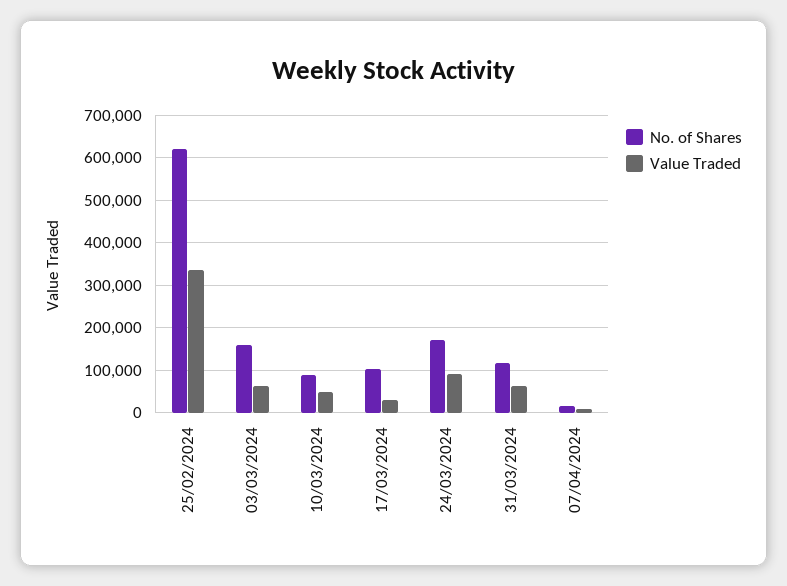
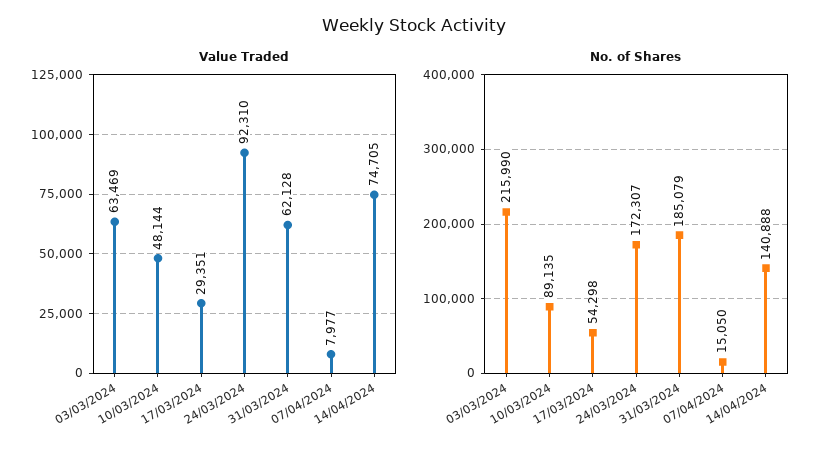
No. of Shares, 25/02/2024: 620000 -> none
Value Traded, 25/02/2024: 340000 -> none
No. of Shares, 03/03/2024: 160000 -> 215990
No. of Shares, 17/03/2024: 100000 -> 54298
No. of Shares, 31/03/2024: 120000 -> 185079
Value Traded, 14/04/2024: none -> 74705
No. of Shares, 14/04/2024: none -> 140888

